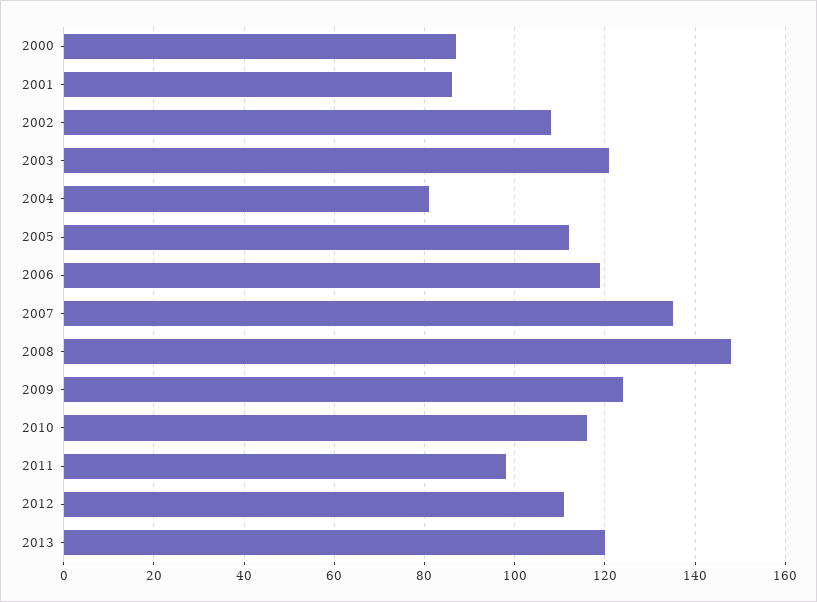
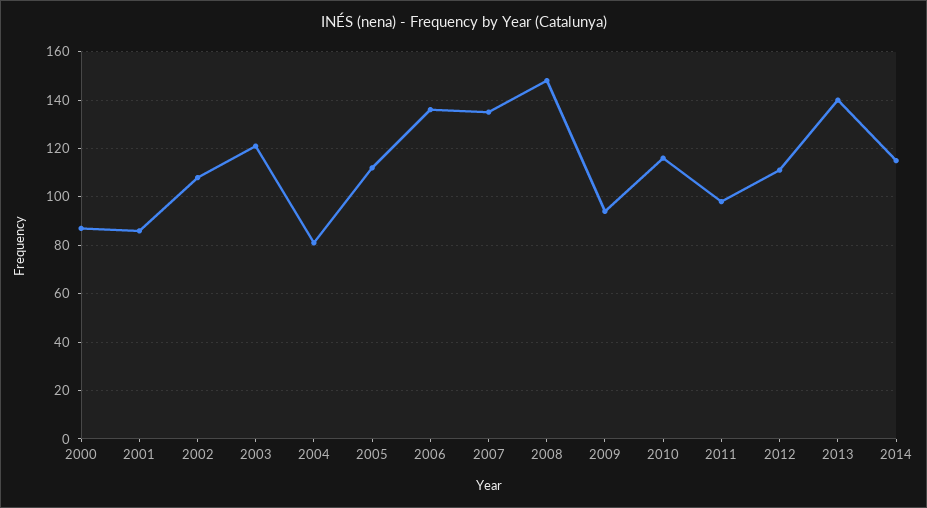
2006: 120 -> 135
2009: 125 -> 95
2013: 120 -> 140
2014: none -> 115

